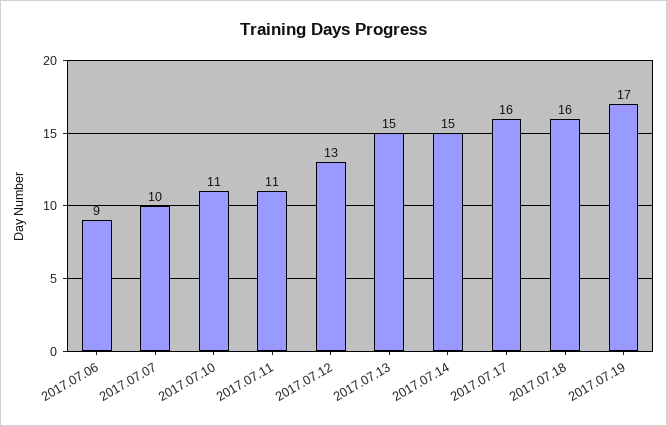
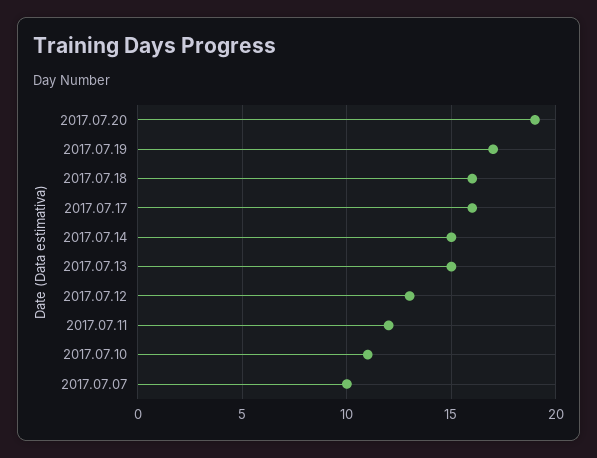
2017.07.06: 9 -> none
2017.07.11: 11 -> 12
2017.07.20: none -> 19

